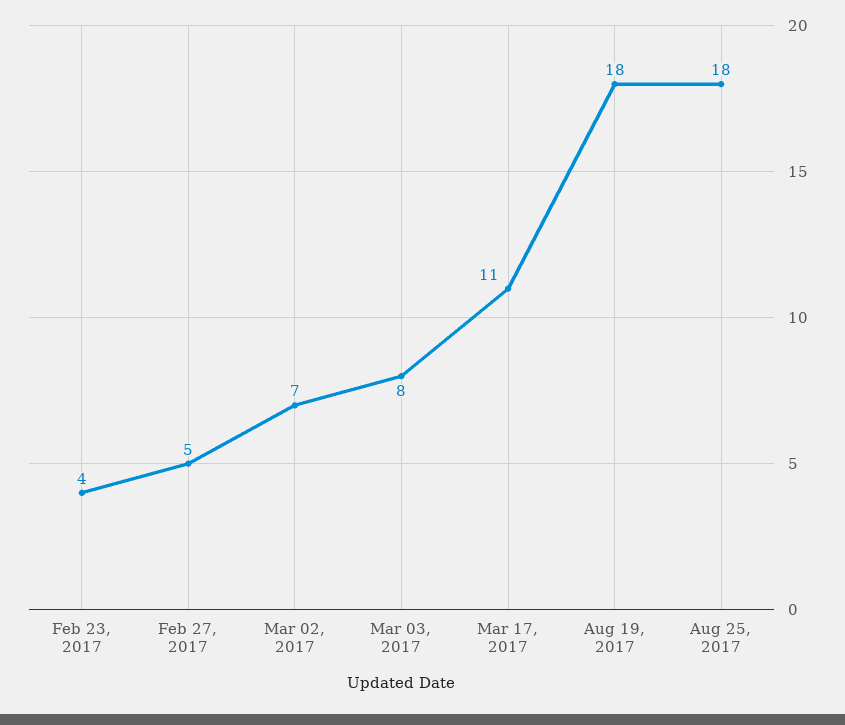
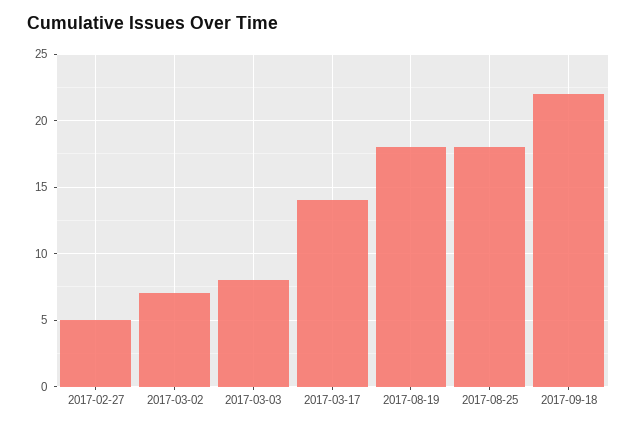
Feb 23, 2017: 4 -> none
Mar 17, 2017: 11 -> 14
2017-09-18: none -> 22

